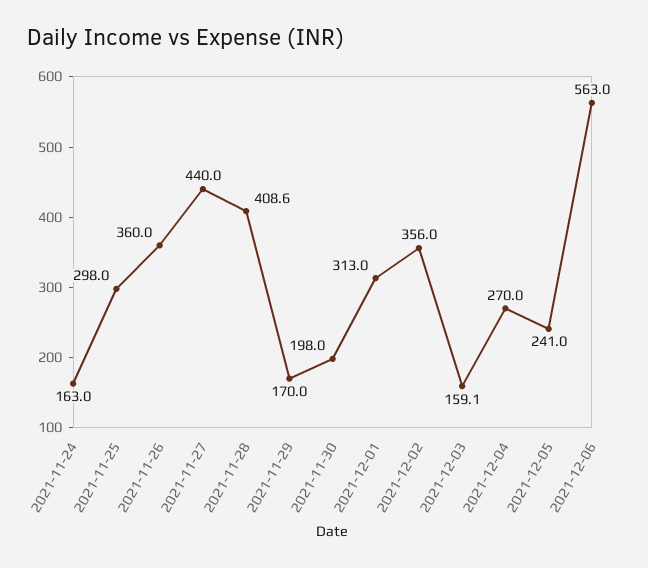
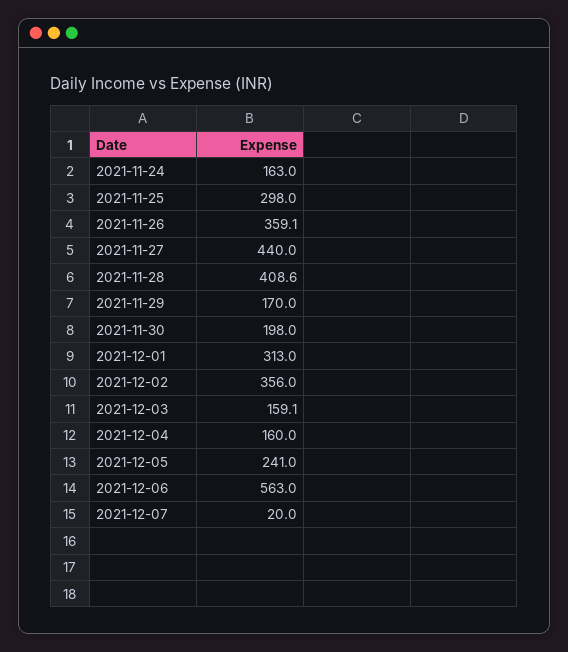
2021-11-26: 360 -> 359.1
2021-12-04: 270 -> 160
2021-12-07: none -> 20

